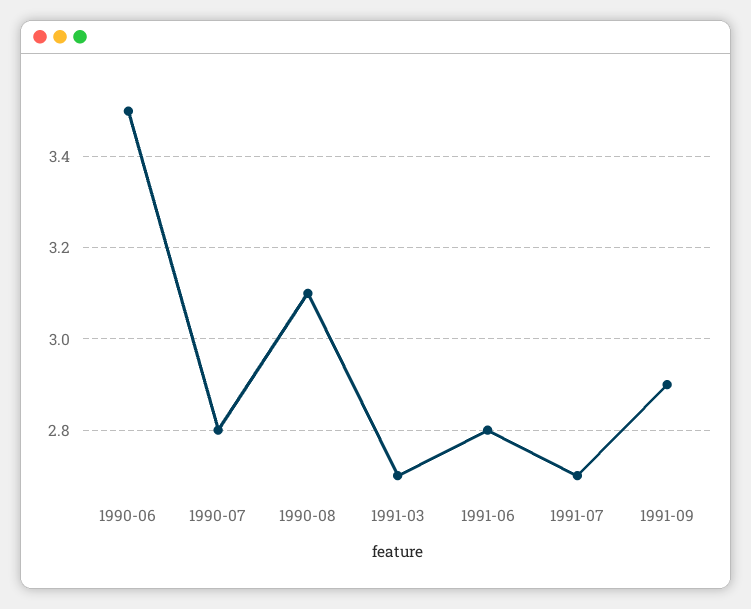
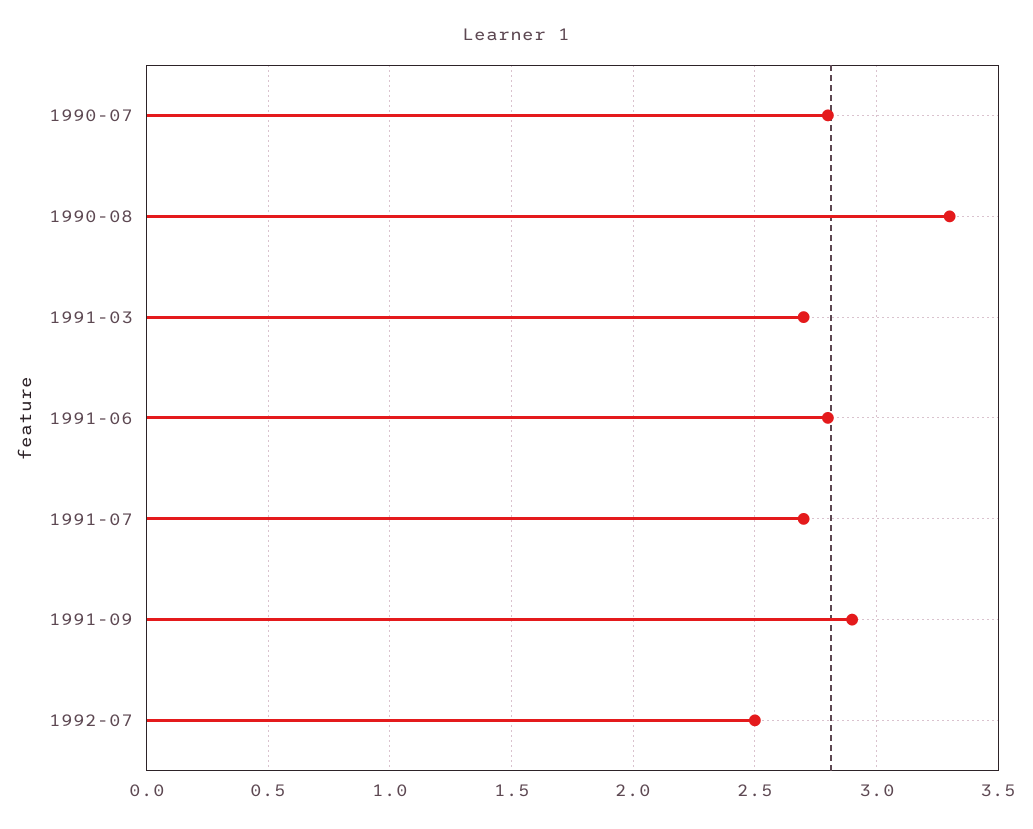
1990-06: 3.5 -> none
1990-08: 3.1 -> 3.3
1992-07: none -> 2.5

